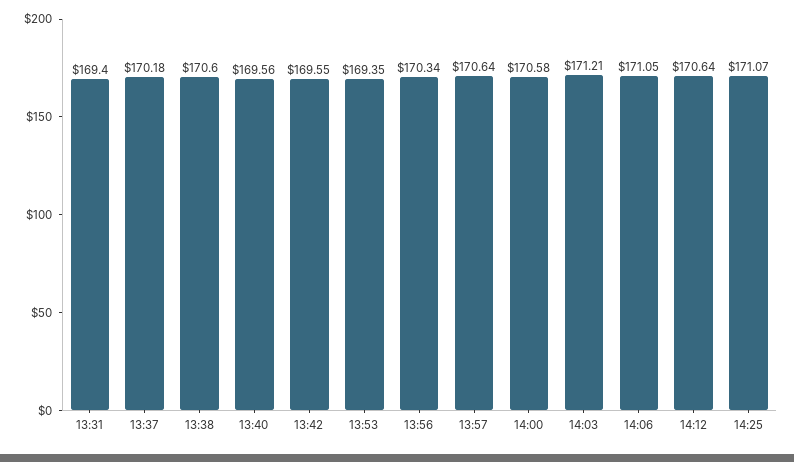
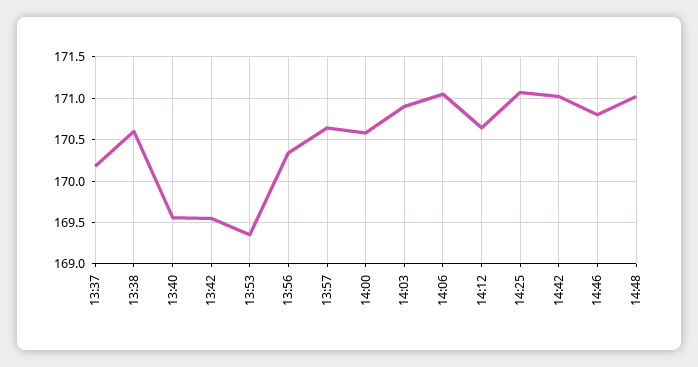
13:31: 169.4 -> none
14:03: 171.21 -> 170.9
14:42: none -> 171
14:46: none -> 170.8
14:48: none -> 171

